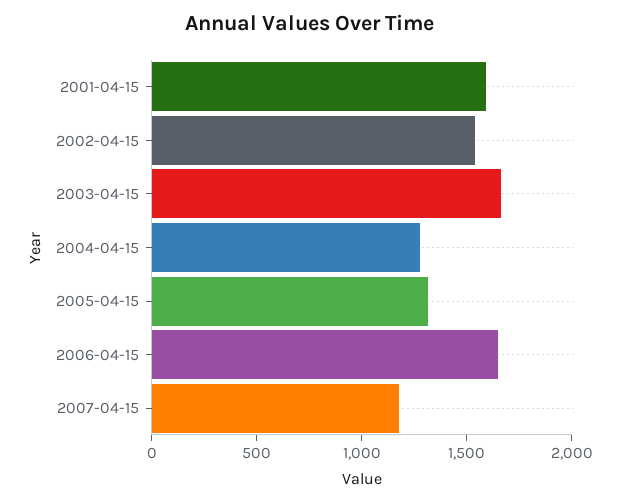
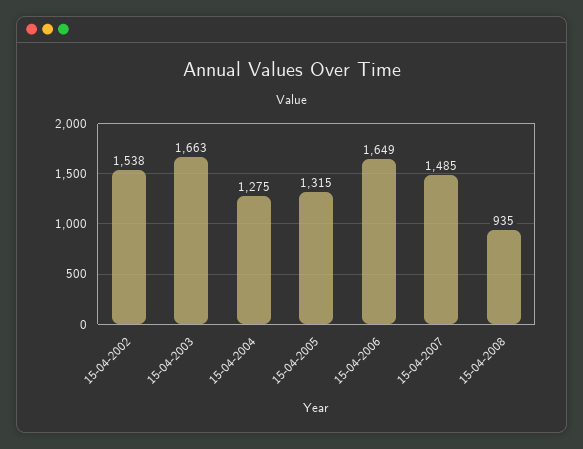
2001-04-15: 1600 -> none
2007-04-15: 1200 -> 1485
15-04-2008: none -> 935

